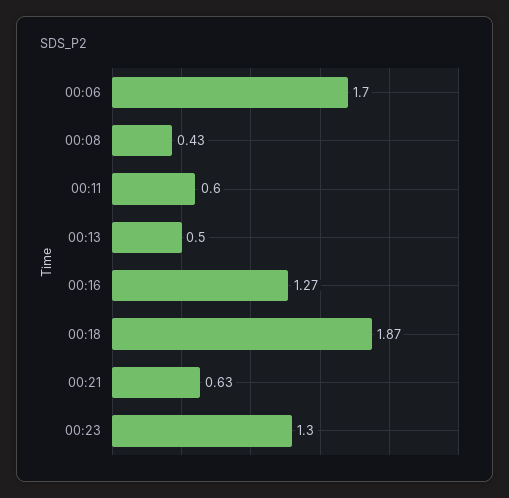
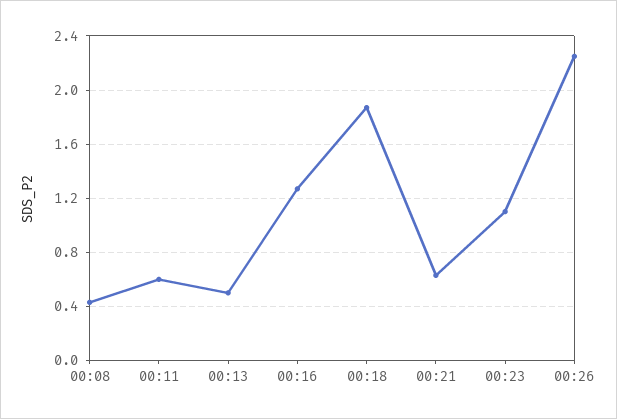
00:06: 1.7 -> none
00:23: 1.3 -> 1.1
00:26: none -> 2.25

